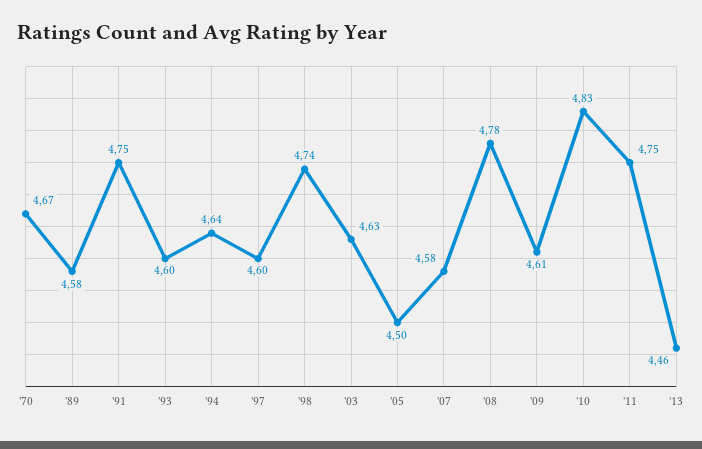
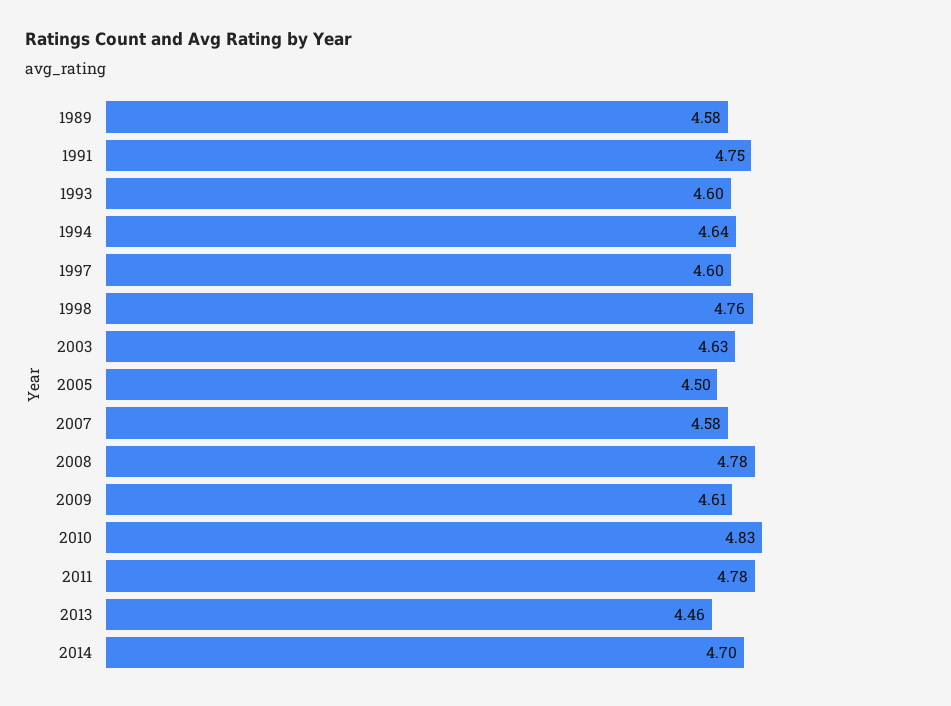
'70: 4.67 -> none
'98: 4.74 -> 4.76
'11: 4.75 -> 4.78
2014: none -> 4.7

